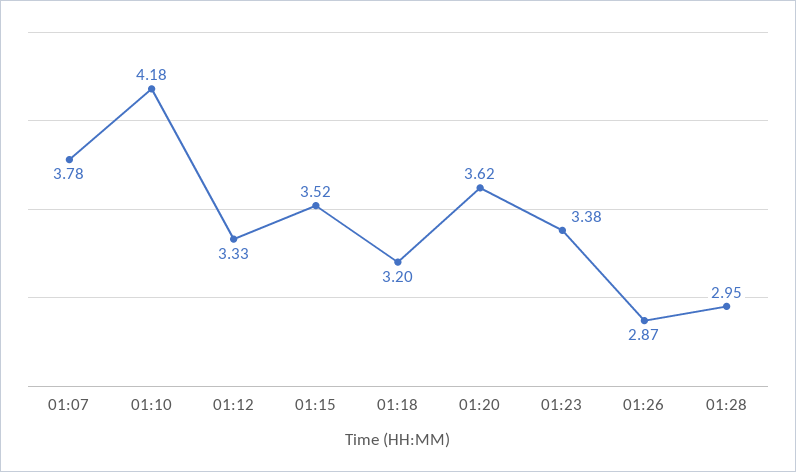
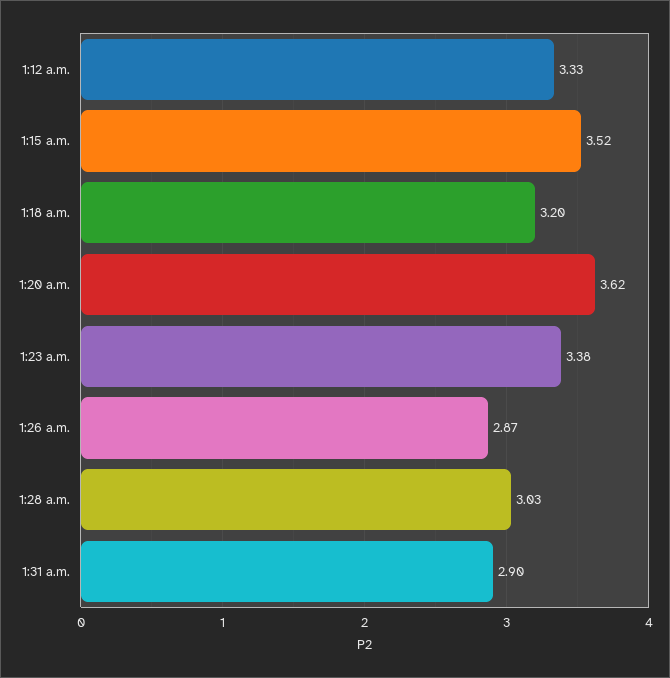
01:07: 3.78 -> none
01:10: 4.18 -> none
01:28: 2.95 -> 3.03
1:31 a.m.: none -> 2.9

